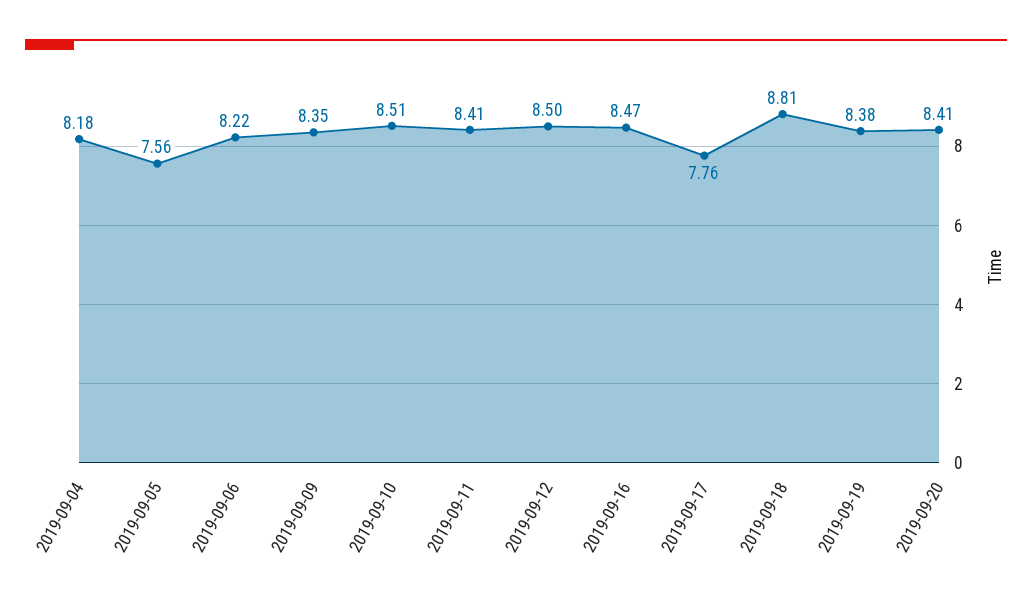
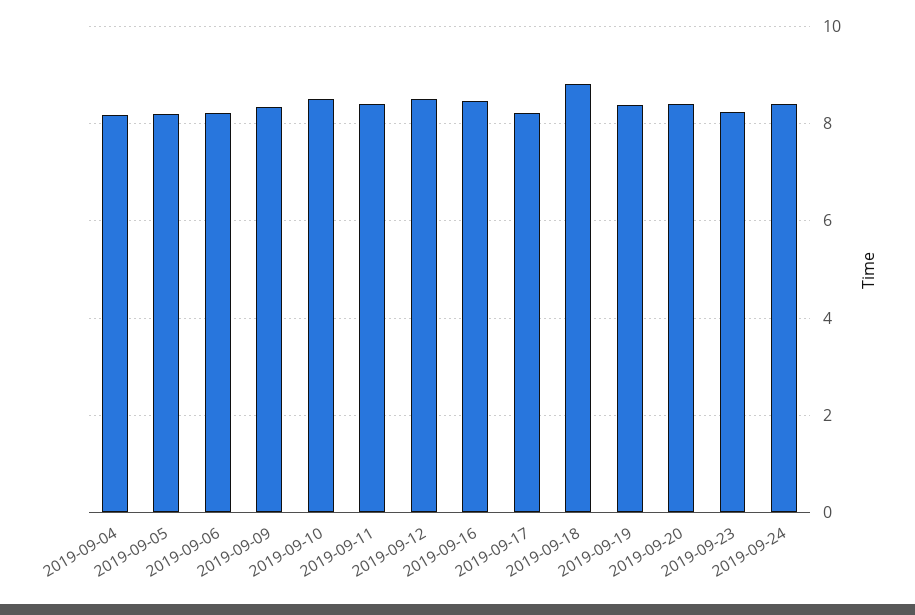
2019-09-05: 7.56 -> 8.2
2019-09-17: 7.76 -> 8.2
2019-09-23: none -> 8.2
2019-09-24: none -> 8.4

